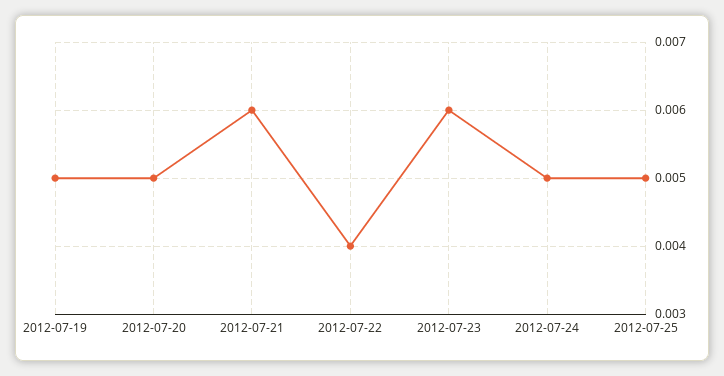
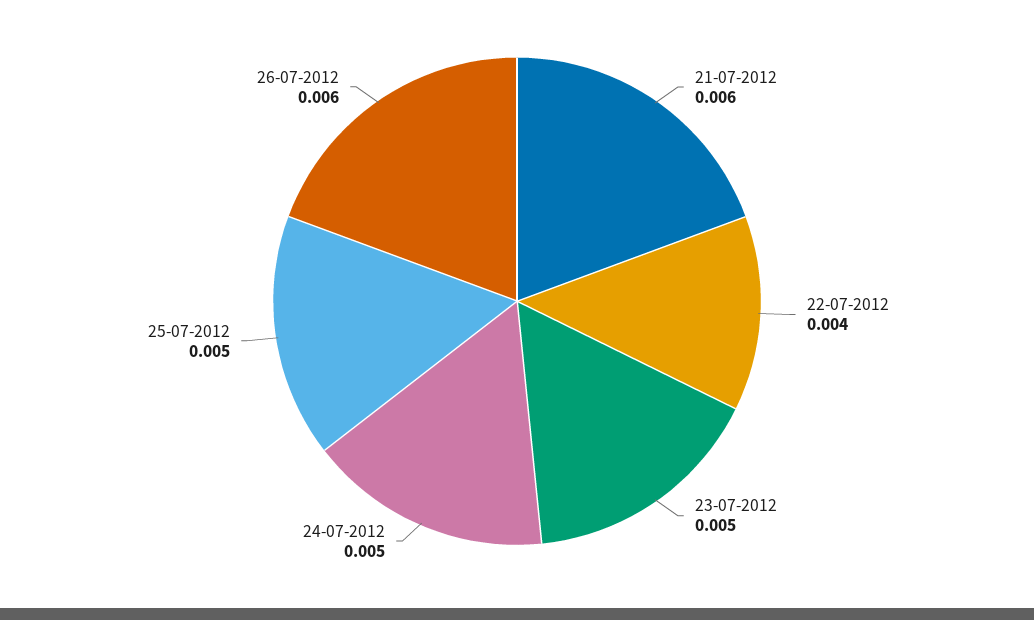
2012-07-19: 0.005 -> none
2012-07-20: 0.005 -> none
2012-07-23: 0.006 -> 0.005
26-07-2012: none -> 0.006

